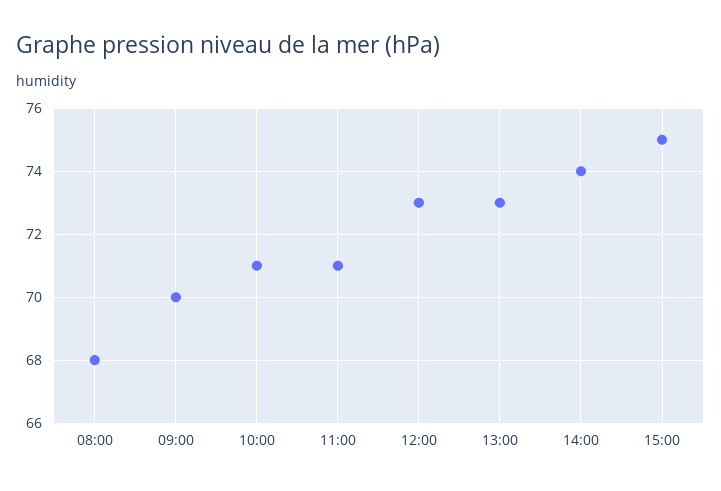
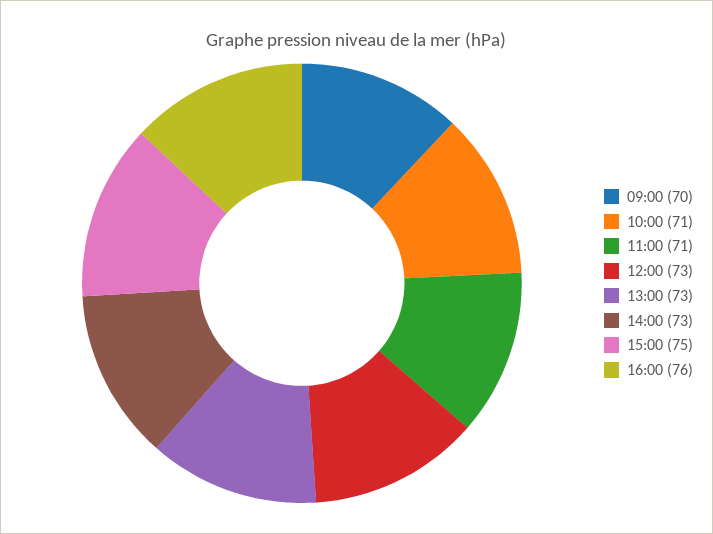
08:00: 68 -> none
14:00: 74 -> 73
16:00: none -> 76

